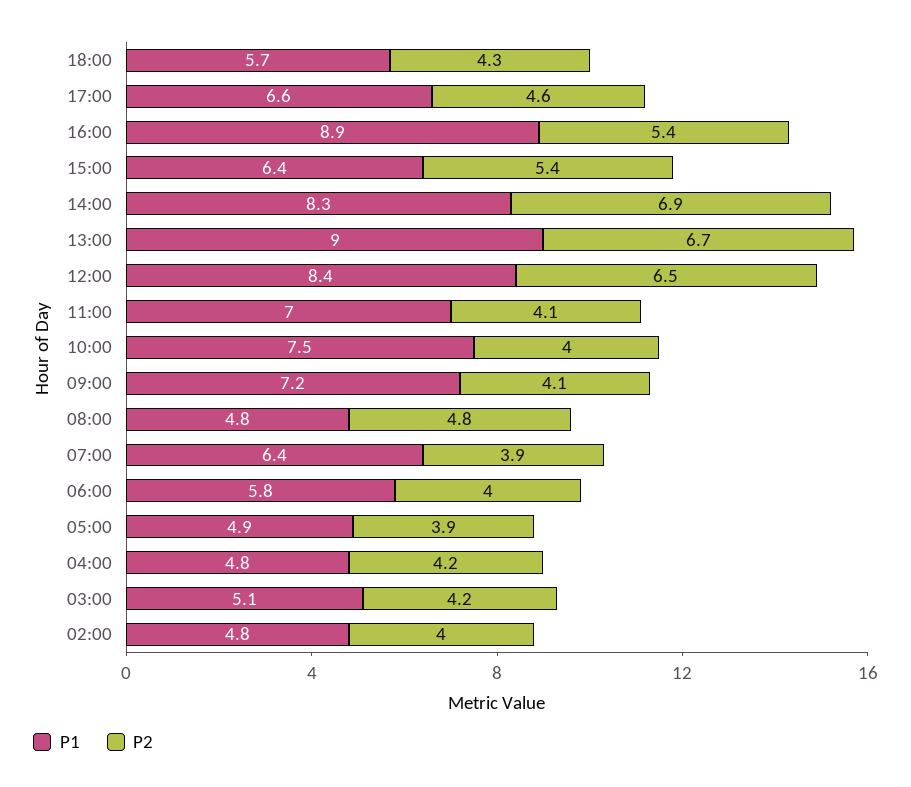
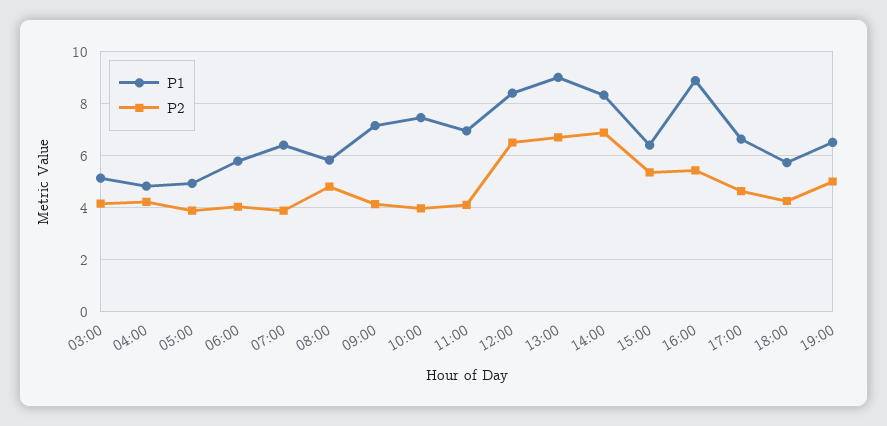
P1, 08:00: 4.8 -> 5.75
P1, 02:00: 4.8 -> none
P2, 02:00: 4 -> none
P1, 19:00: none -> 6.5
P2, 19:00: none -> 5

